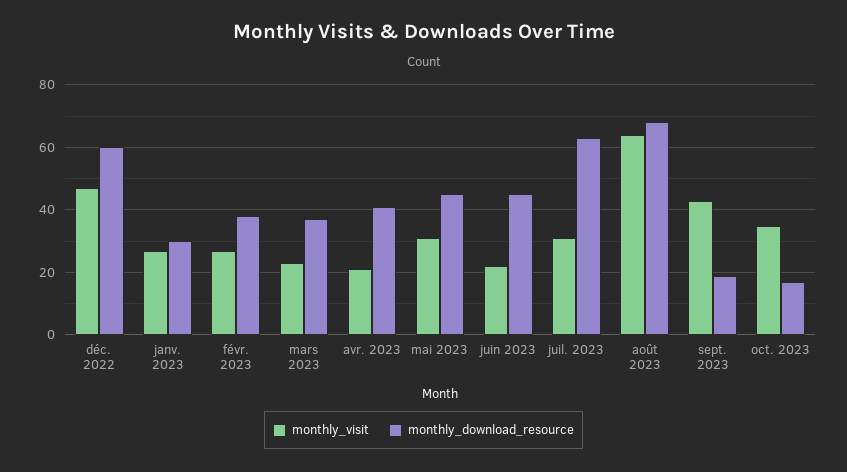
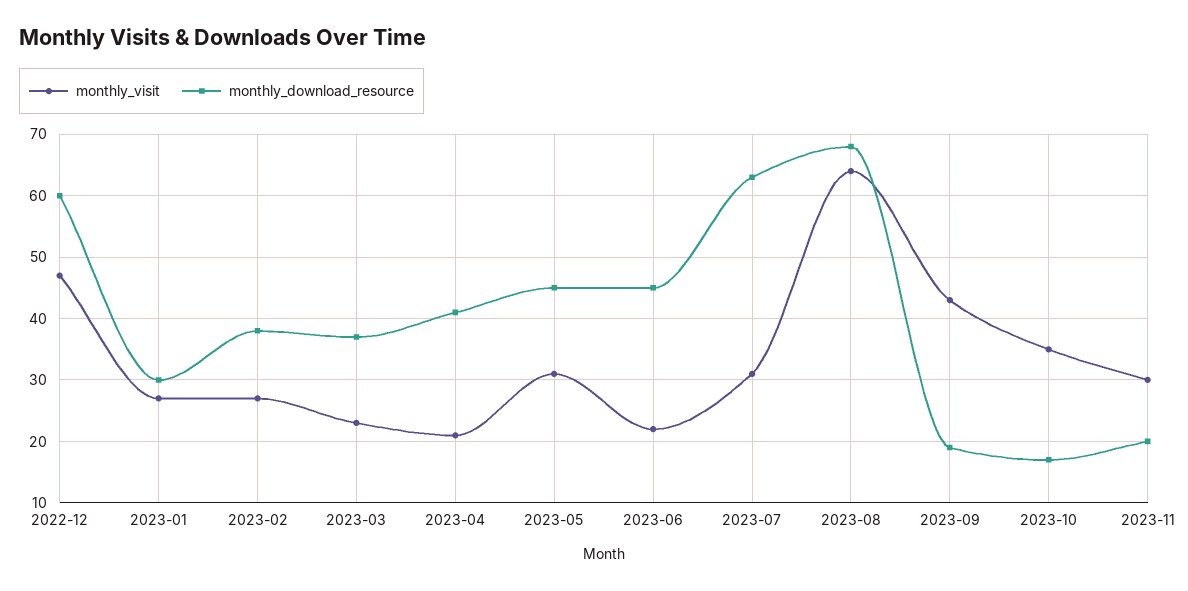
monthly_visit, 2023-11: none -> 30
monthly_download_resource, 2023-11: none -> 20

